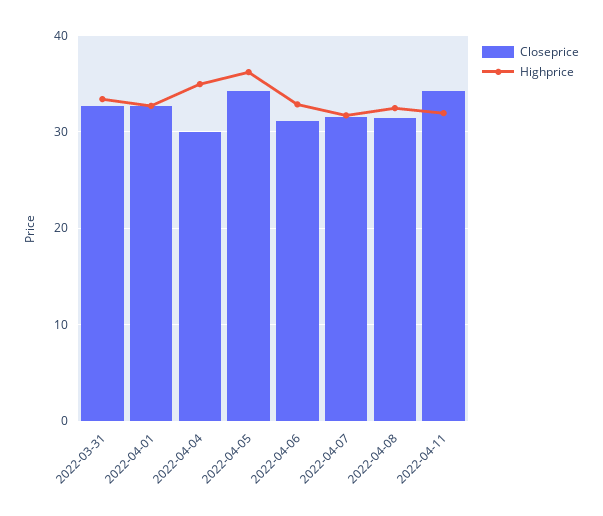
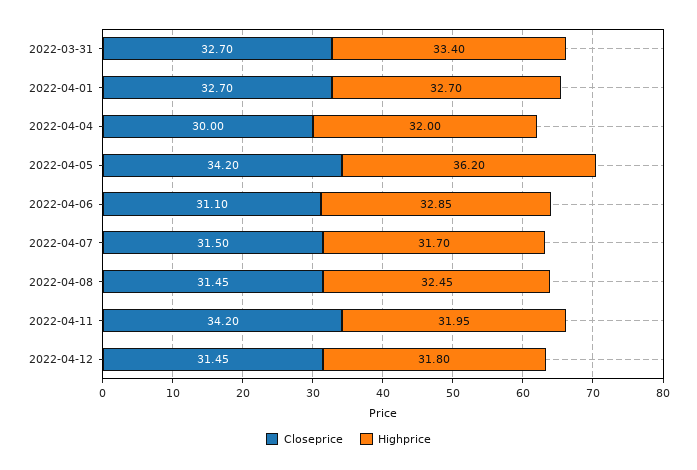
Highprice, 2022-04-04: 35 -> 32
Closeprice, 2022-04-12: none -> 31.45
Highprice, 2022-04-12: none -> 31.8

